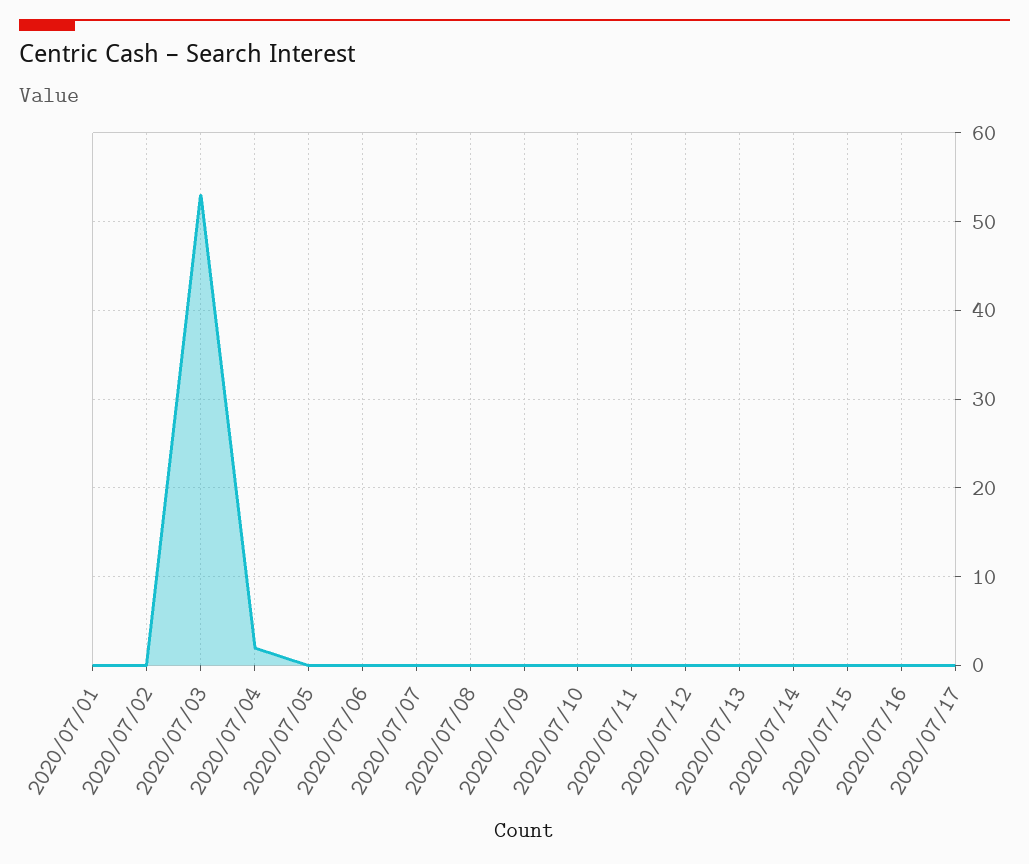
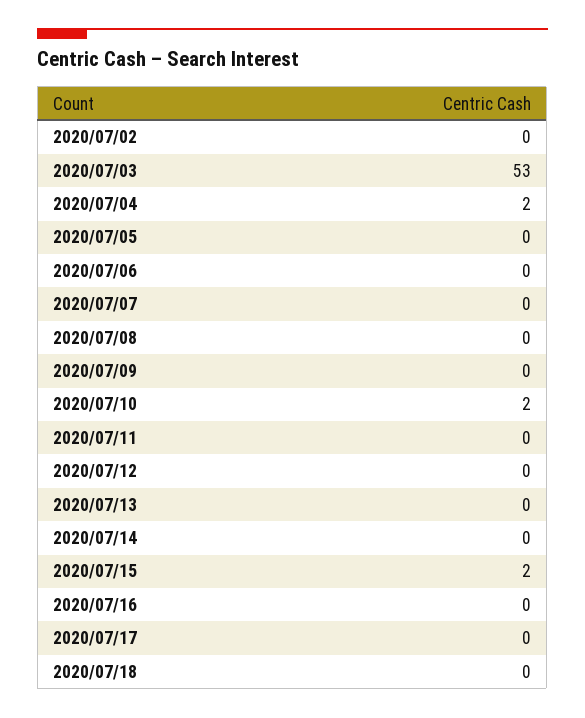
2020/07/01: 0 -> none
2020/07/10: 0 -> 2
2020/07/15: 0 -> 2
2020/07/18: none -> 0

